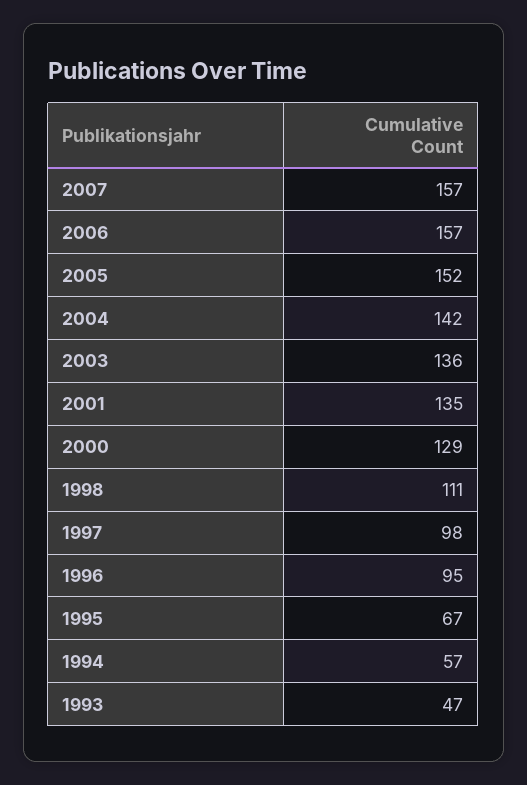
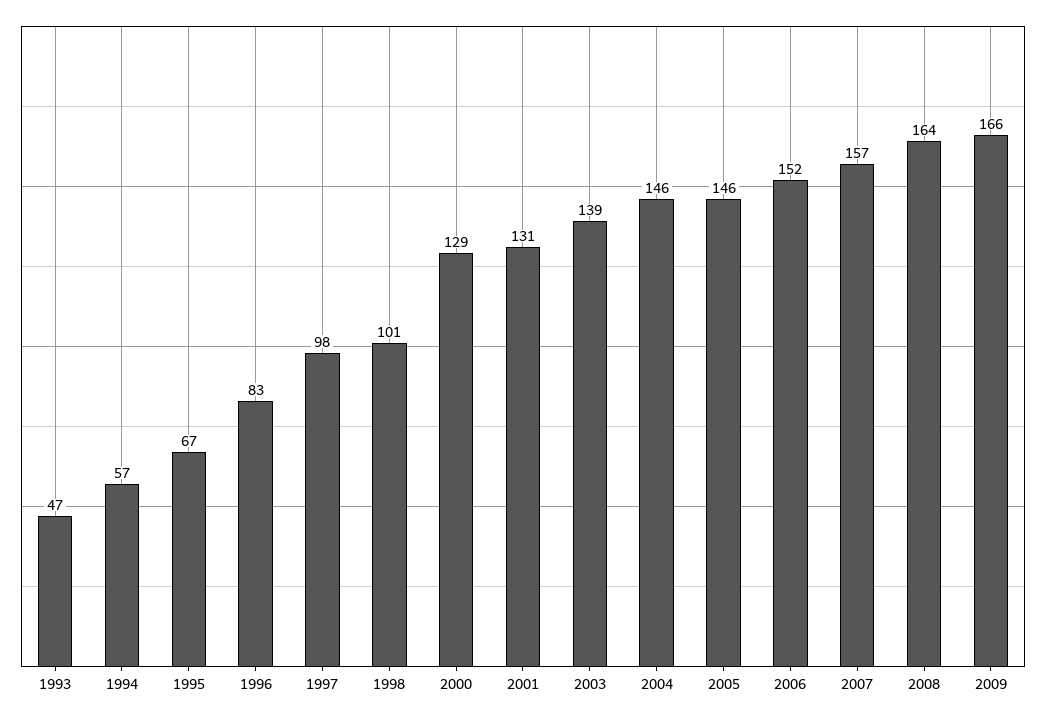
2006: 157 -> 152
2005: 152 -> 146
2004: 142 -> 146
2003: 136 -> 139
2001: 135 -> 131
1998: 111 -> 101
1996: 95 -> 83
2008: none -> 164
2009: none -> 166

